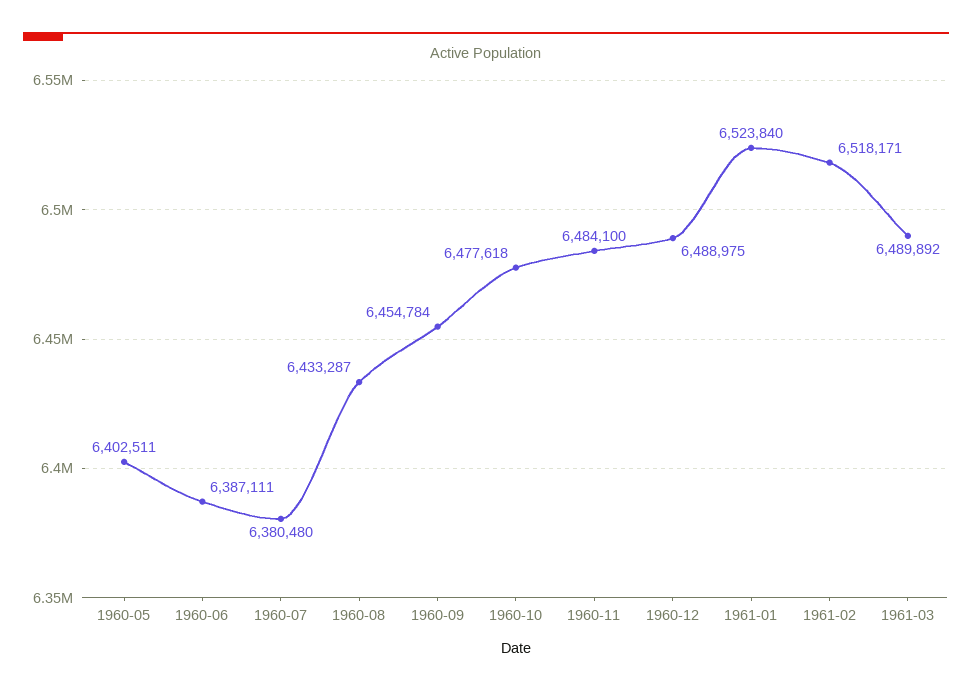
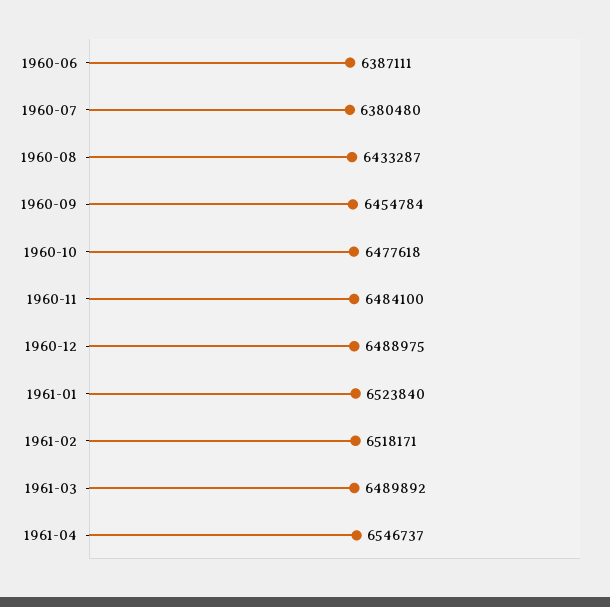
1960-05: 6402511 -> none
1961-04: none -> 6546737

